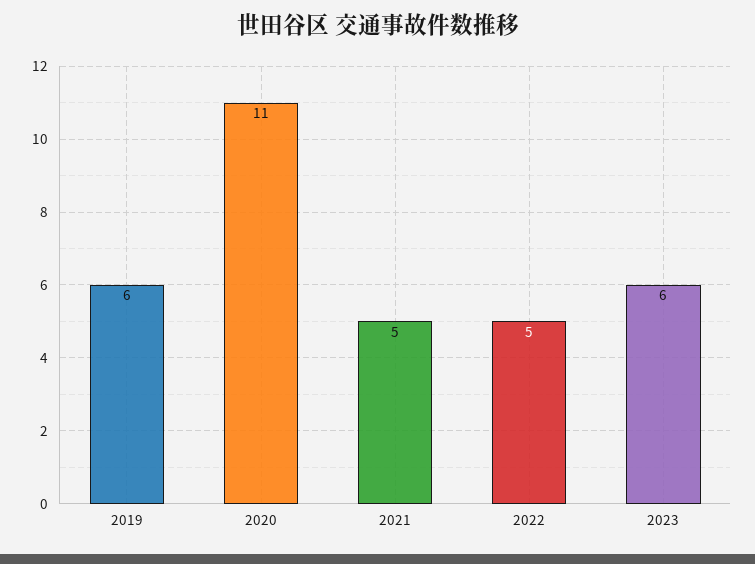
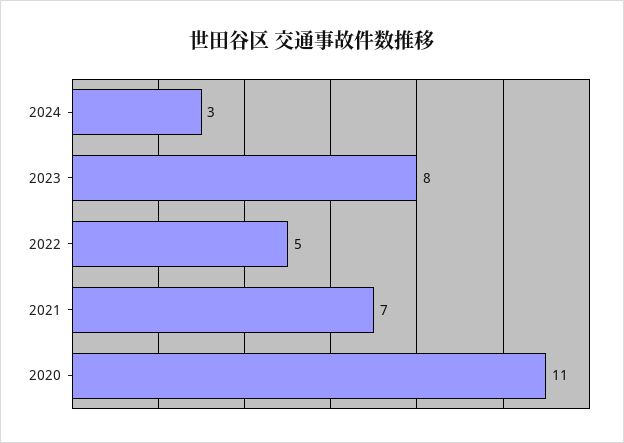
2019: 6 -> none
2021: 5 -> 7
2023: 6 -> 8
2024: none -> 3

